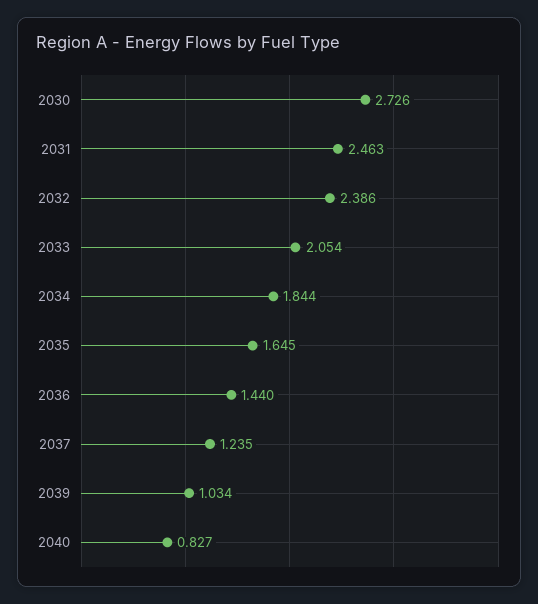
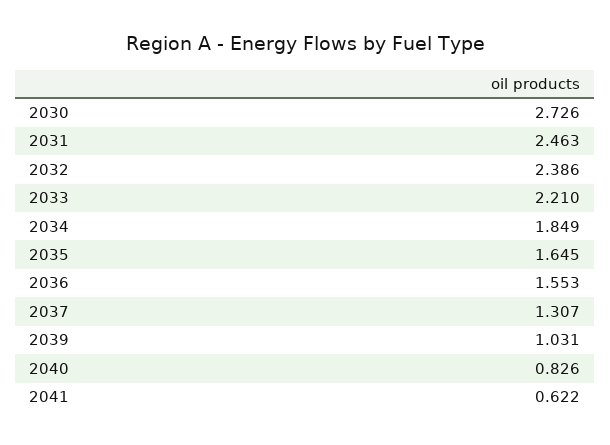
2033: 2.054 -> 2.21
2034: 1.844 -> 1.849
2036: 1.44 -> 1.553
2037: 1.235 -> 1.307
2039: 1.034 -> 1.031
2040: 0.827 -> 0.826
2041: none -> 0.622

